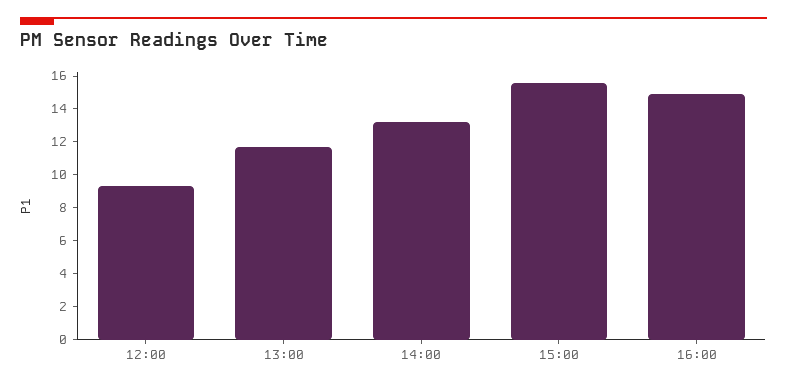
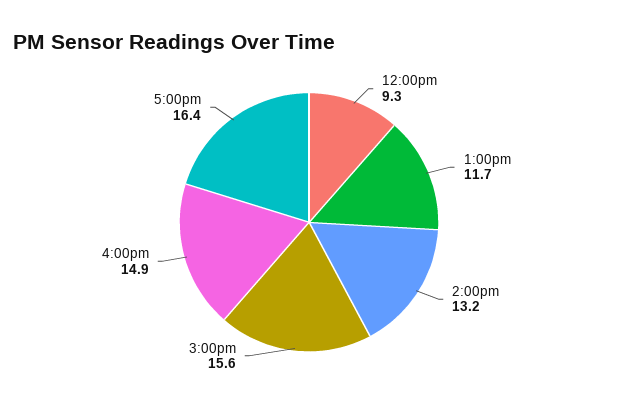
5:00pm: none -> 16.4

